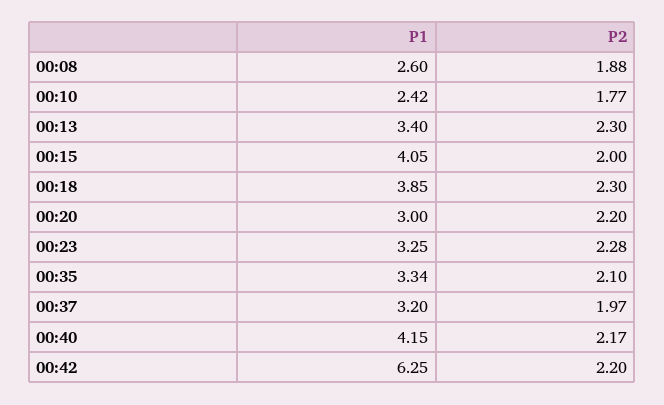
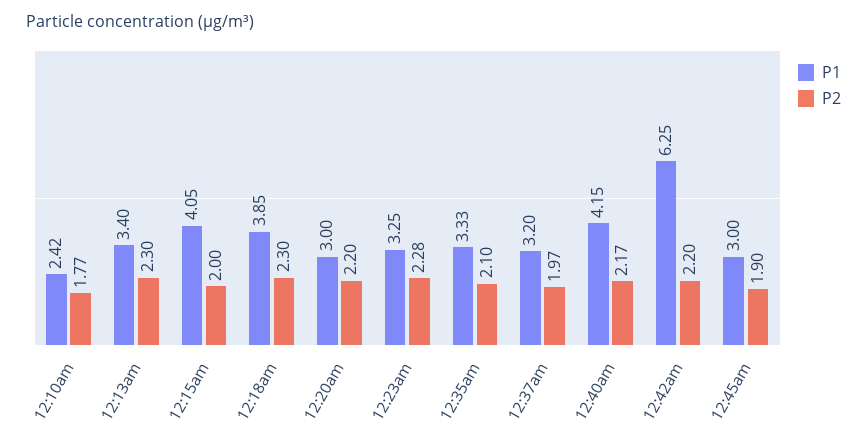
P1, 00:08: 2.6 -> none
P2, 00:08: 1.88 -> none
P1, 00:35: 3.34 -> 3.33
P1, 12:45am: none -> 3
P2, 12:45am: none -> 1.9

